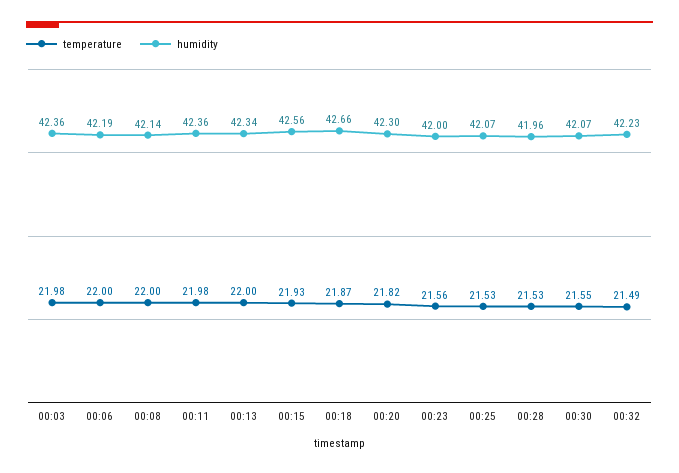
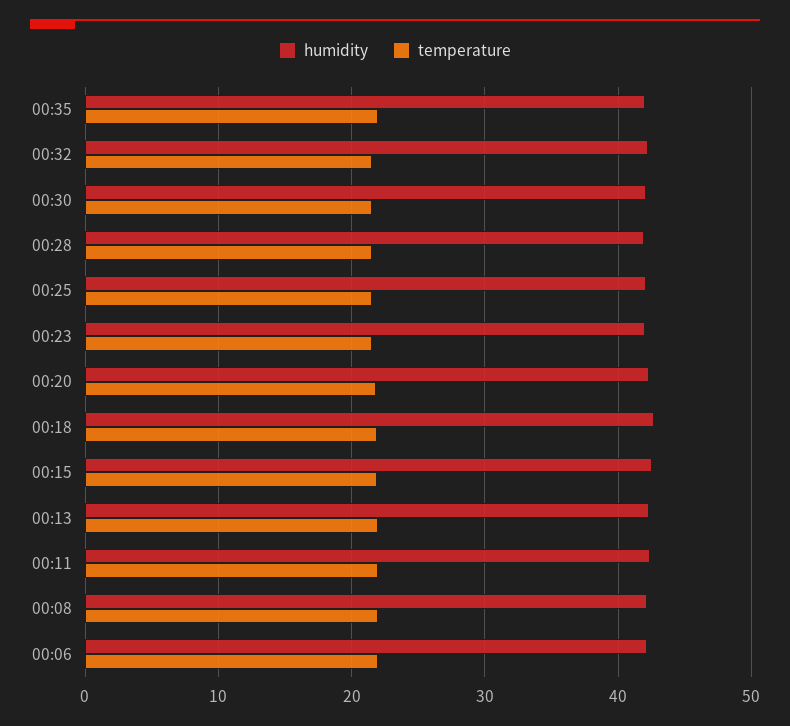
temperature, 00:03: 21.98 -> none
humidity, 00:03: 42.36 -> none
humidity, 00:35: none -> 42
temperature, 00:35: none -> 22

